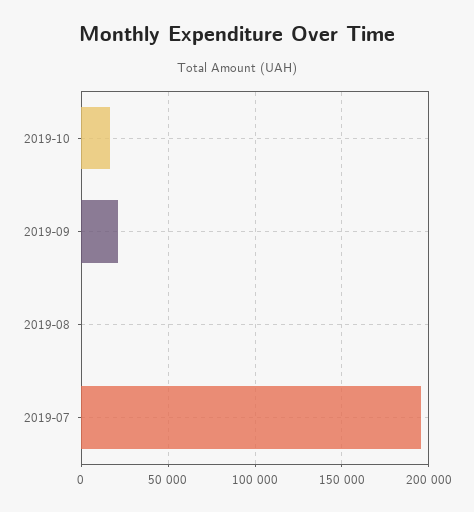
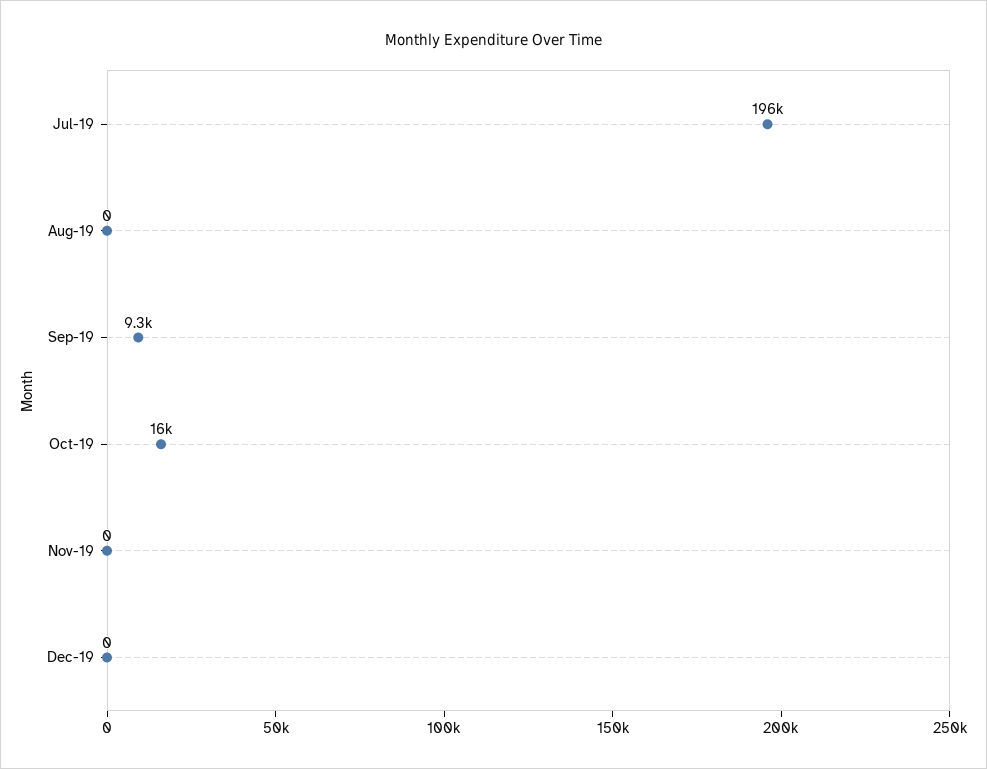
2019-09: 20000 -> 9300
Nov-19: none -> 0
Dec-19: none -> 0

